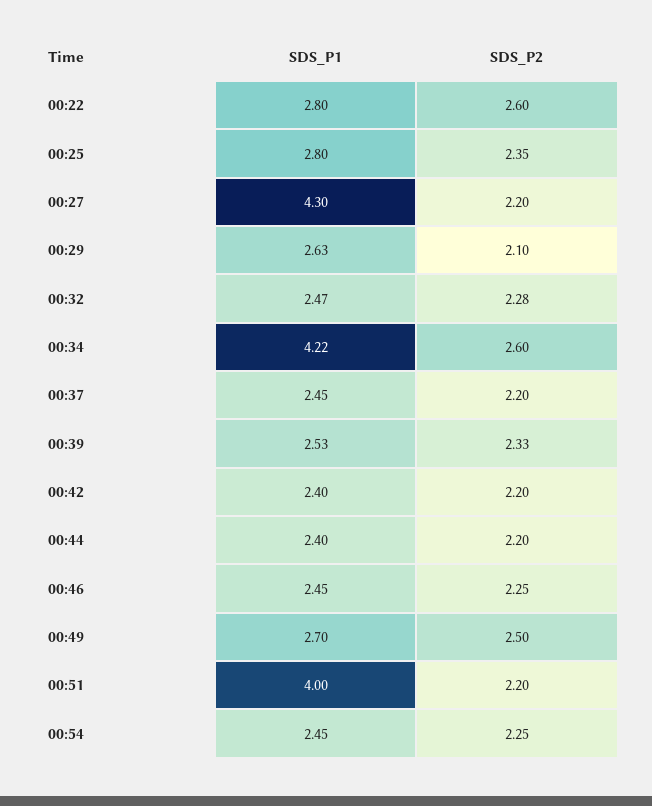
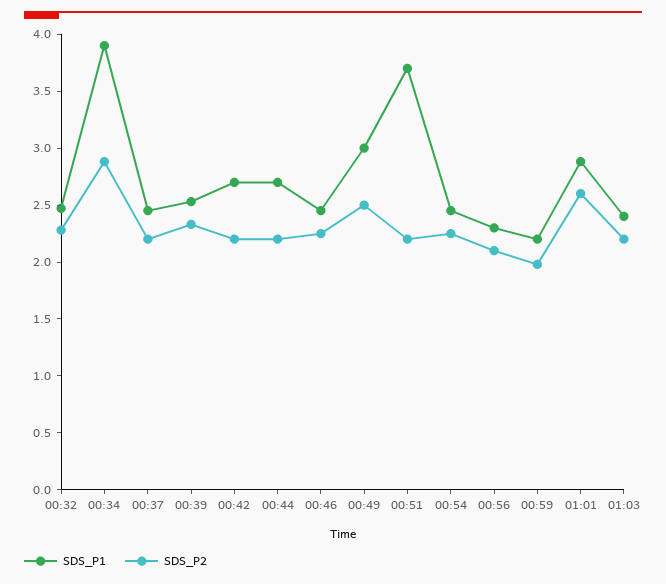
SDS_P1, 00:22: 2.8 -> none
SDS_P2, 00:22: 2.6 -> none
SDS_P1, 00:25: 2.8 -> none
SDS_P2, 00:25: 2.35 -> none
SDS_P1, 00:27: 4.3 -> none
SDS_P2, 00:27: 2.2 -> none
SDS_P1, 00:29: 2.63 -> none
SDS_P2, 00:29: 2.1 -> none
SDS_P1, 00:34: 4.22 -> 3.9
SDS_P2, 00:34: 2.6 -> 2.9
SDS_P1, 00:42: 2.4 -> 2.7
SDS_P1, 00:44: 2.4 -> 2.7
SDS_P1, 00:49: 2.7 -> 3
SDS_P1, 00:51: 4 -> 3.7
SDS_P1, 00:56: none -> 2.3
SDS_P2, 00:56: none -> 2.1
SDS_P1, 00:59: none -> 2.2
SDS_P2, 00:59: none -> 2
SDS_P1, 01:01: none -> 2.9
SDS_P2, 01:01: none -> 2.6
SDS_P1, 01:03: none -> 2.4
SDS_P2, 01:03: none -> 2.2

